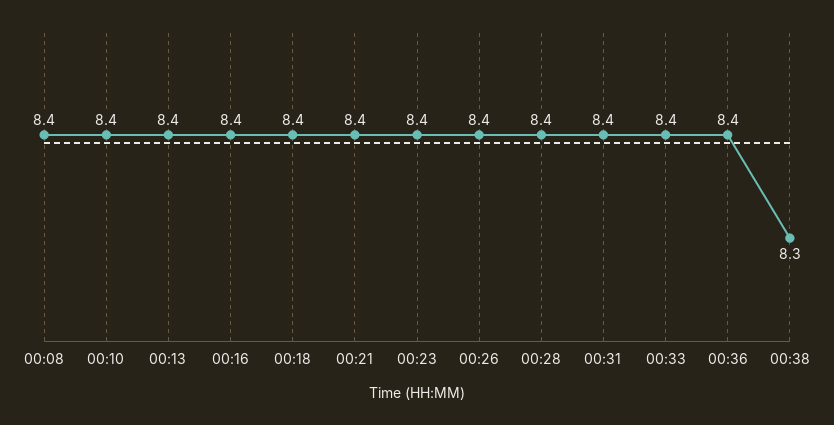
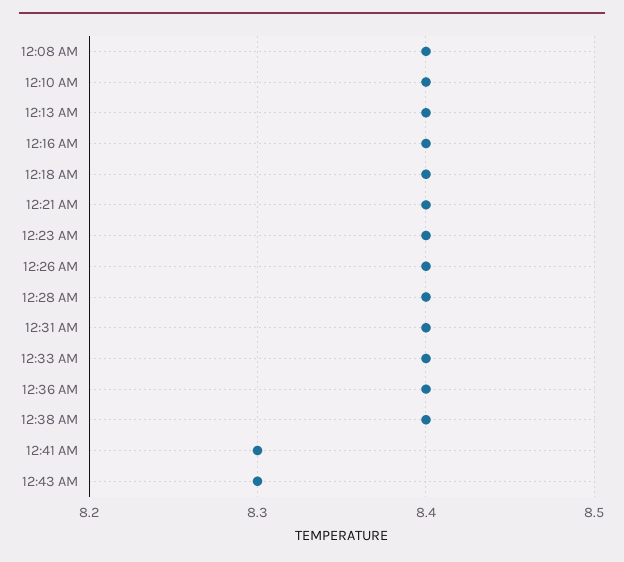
00:38: 8.3 -> 8.4
12:41 AM: none -> 8.3
12:43 AM: none -> 8.3

